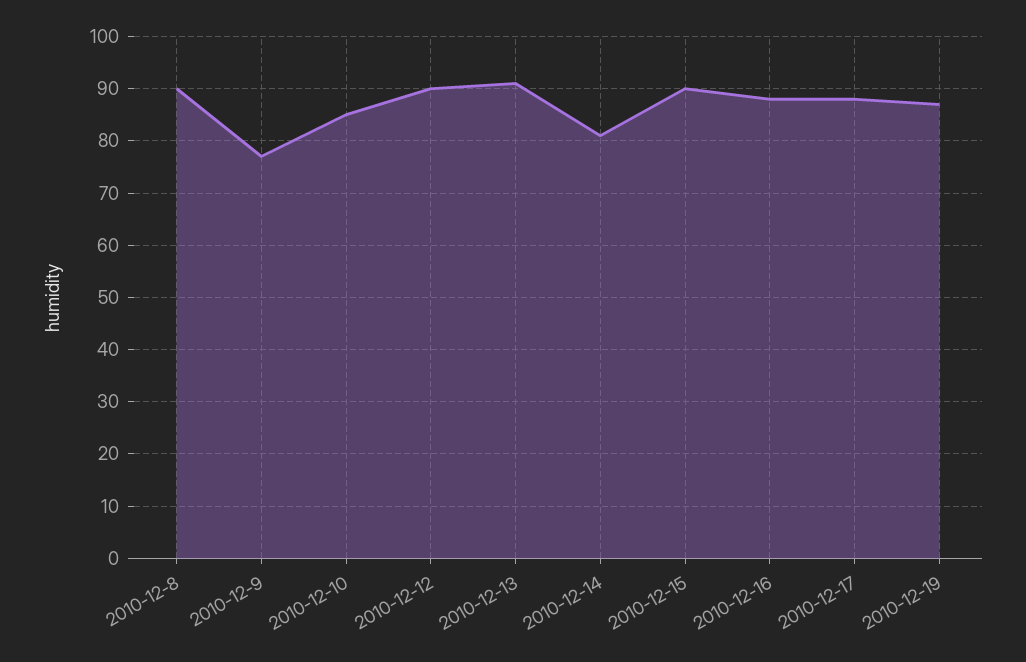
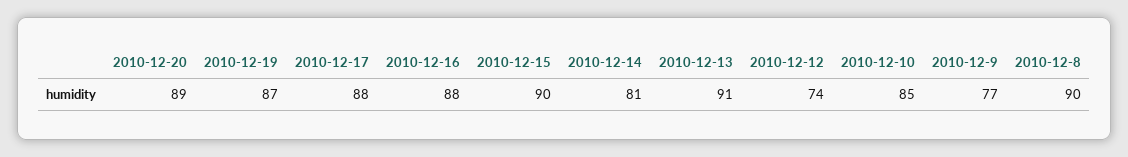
2010-12-12: 90 -> 74
2010-12-20: none -> 89

